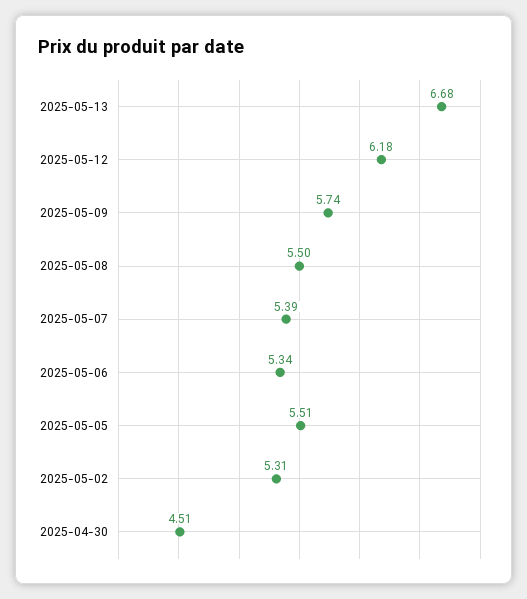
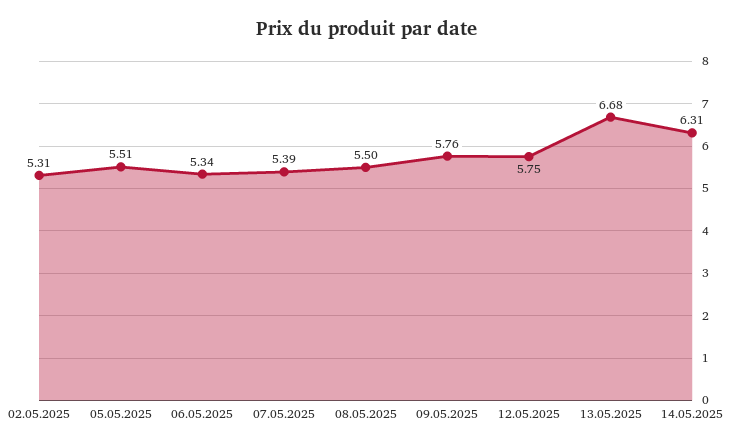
2025-05-12: 6.18 -> 5.75
2025-05-09: 5.74 -> 5.76
2025-04-30: 4.51 -> none
14.05.2025: none -> 6.31

